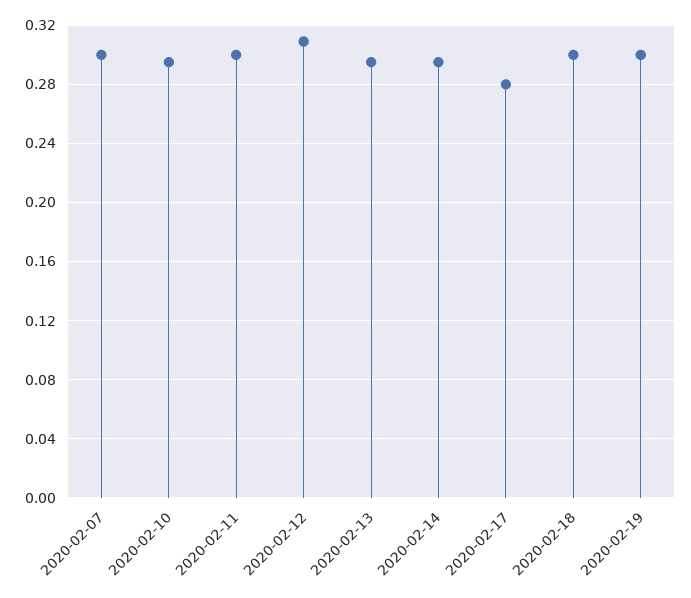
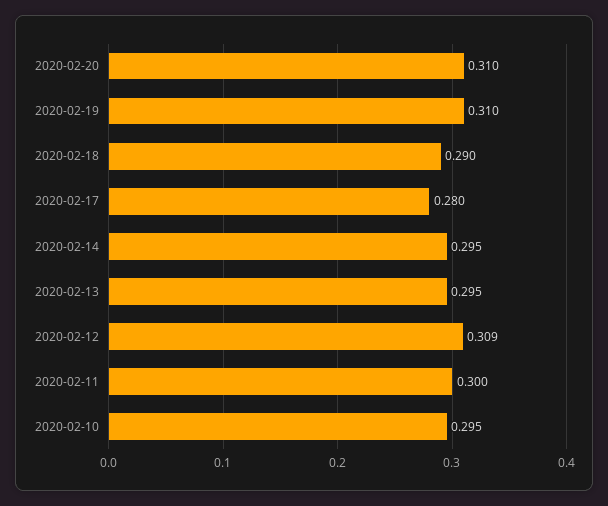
2020-02-07: 0.3 -> none
2020-02-18: 0.3 -> 0.29
2020-02-19: 0.3 -> 0.31
2020-02-20: none -> 0.31

